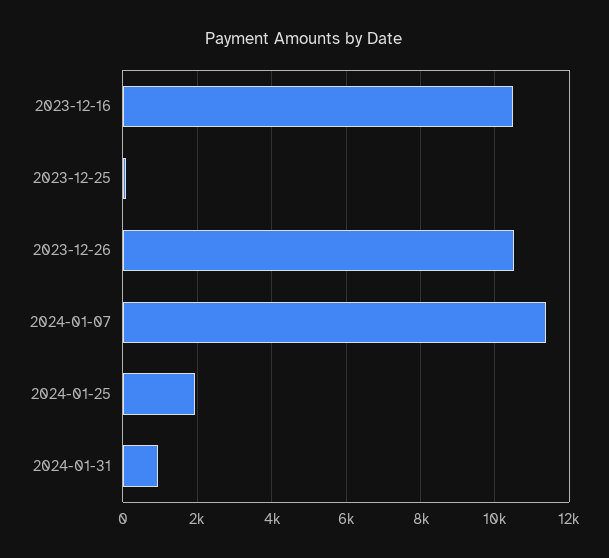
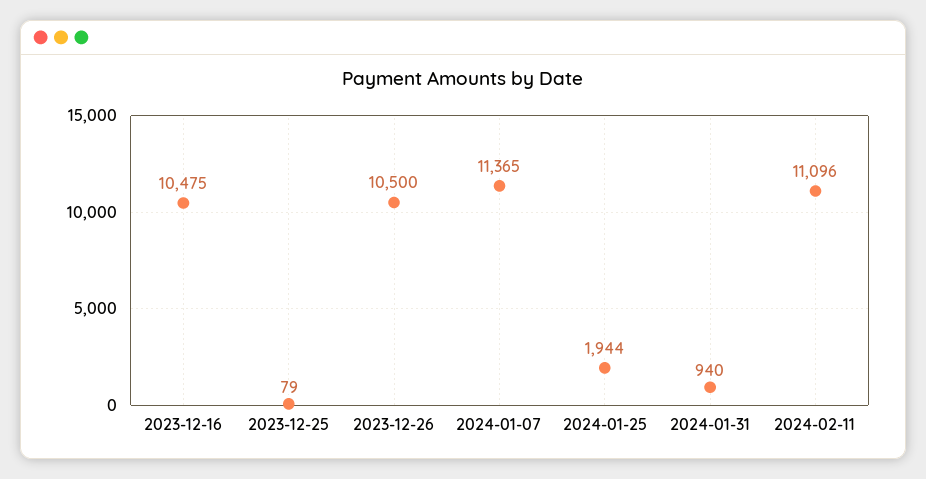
2024-02-11: none -> 11096

